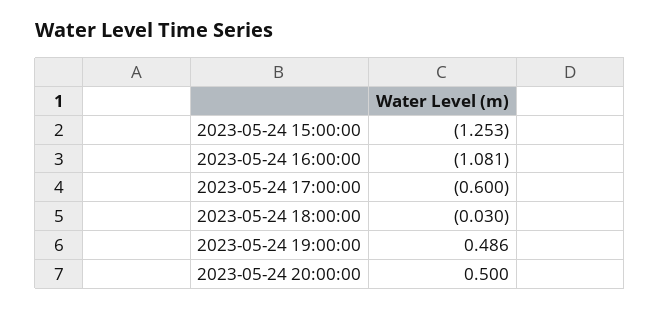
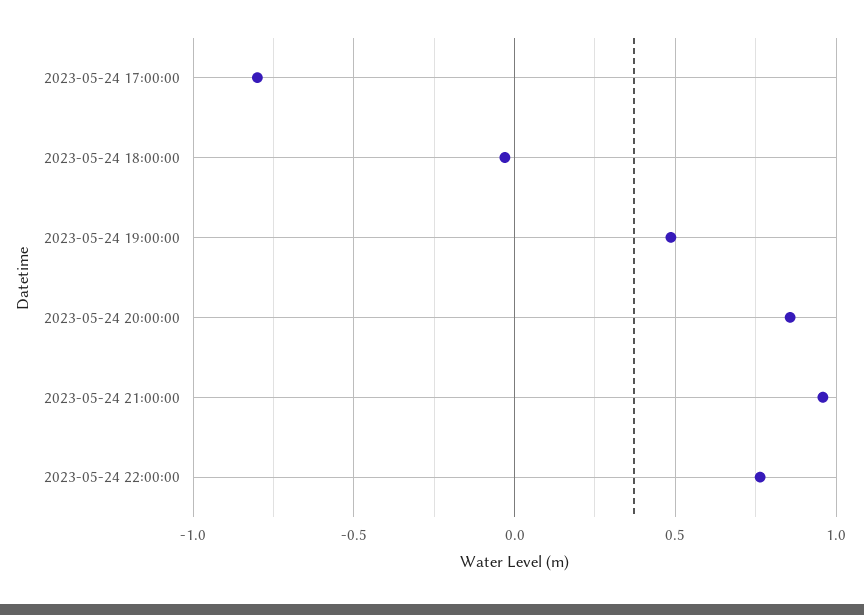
2023-05-24 15:00:00: -1.253 -> none
2023-05-24 16:00:00: -1.081 -> none
2023-05-24 17:00:00: -0.6 -> -0.8
2023-05-24 20:00:00: 0.5 -> 0.85
2023-05-24 21:00:00: none -> 0.95
2023-05-24 22:00:00: none -> 0.75

